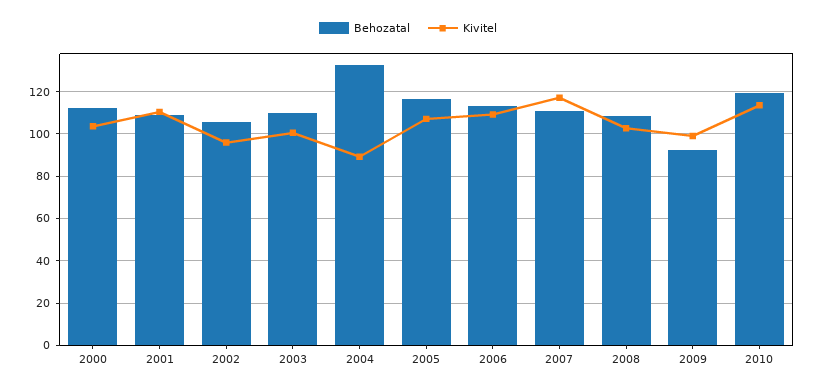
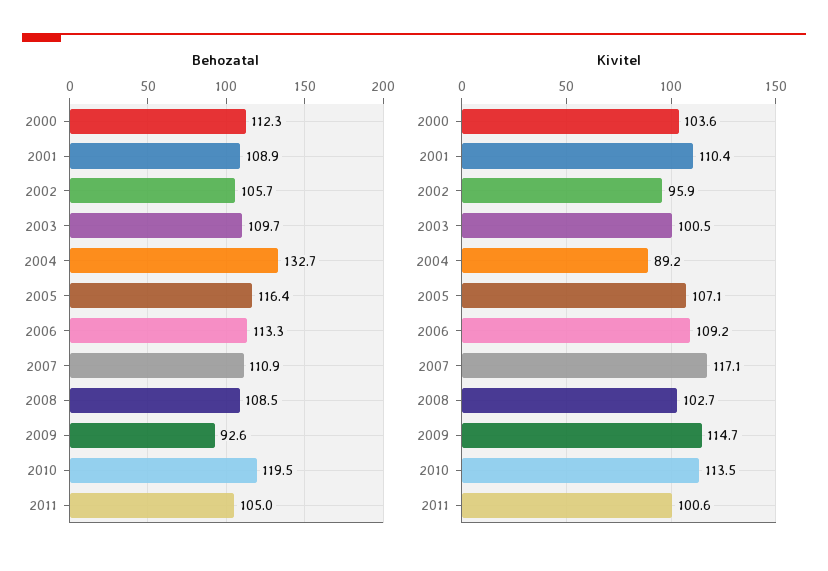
Kivitel, 2009: 100 -> 114.7
Behozatal, 2011: none -> 105
Kivitel, 2011: none -> 100.6

